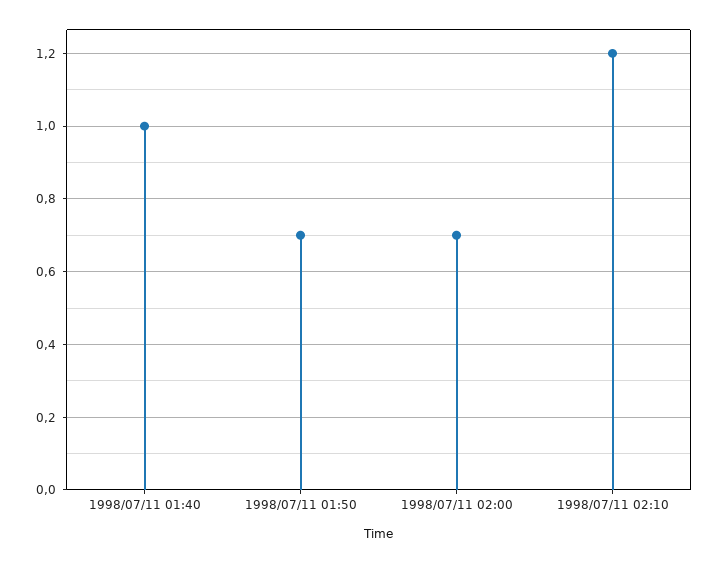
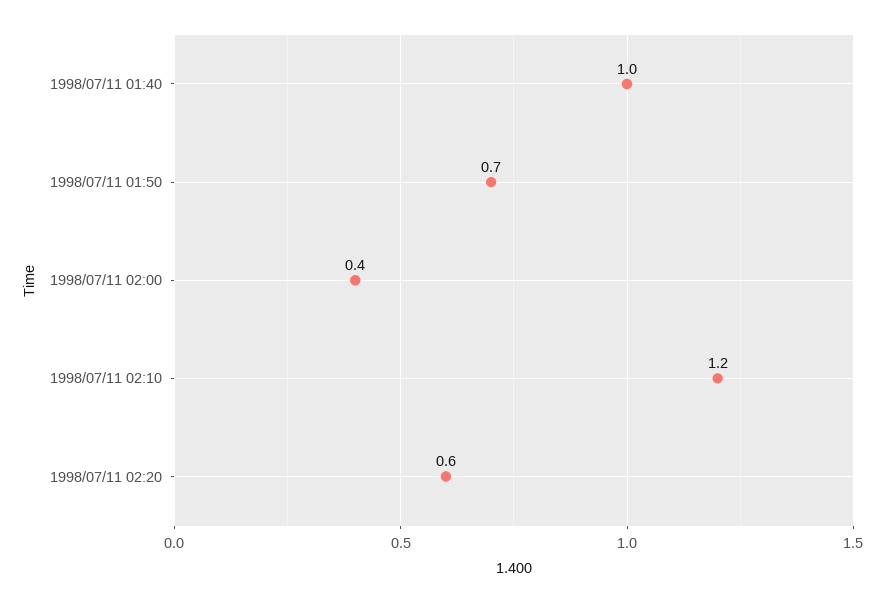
1998/07/11 02:00: 0.7 -> 0.4
1998/07/11 02:20: none -> 0.6

